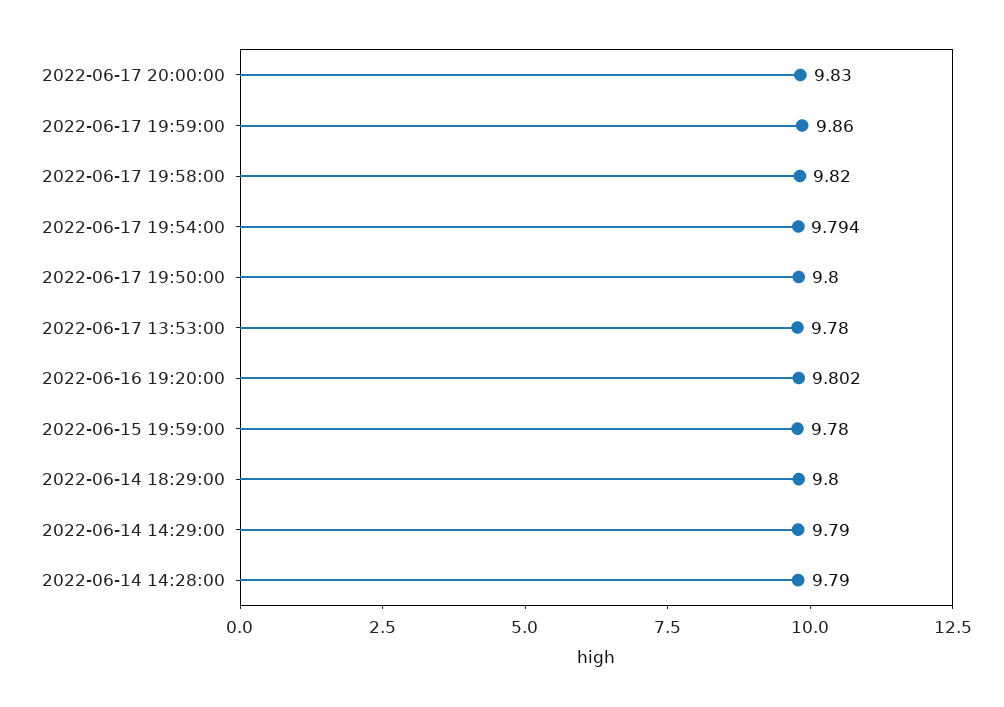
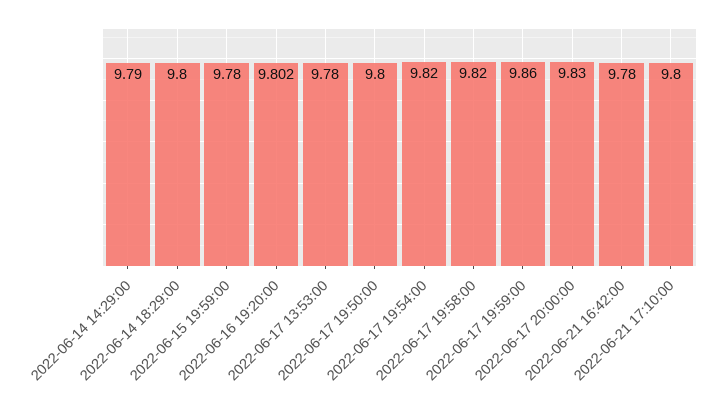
2022-06-17 19:54:00: 9.794 -> 9.82
2022-06-14 14:28:00: 9.79 -> none
2022-06-21 16:42:00: none -> 9.78
2022-06-21 17:10:00: none -> 9.8

